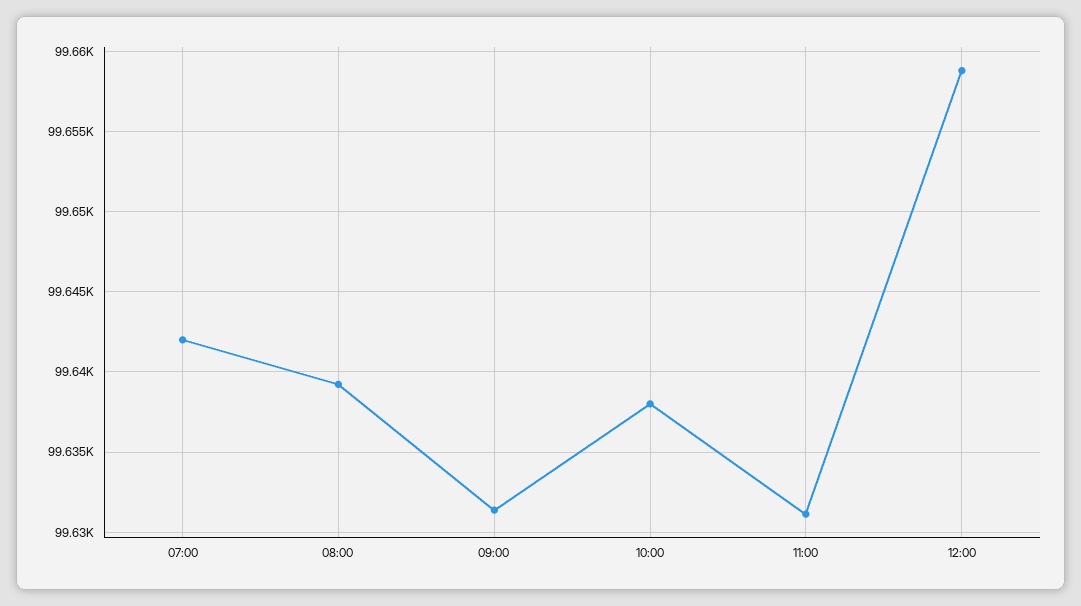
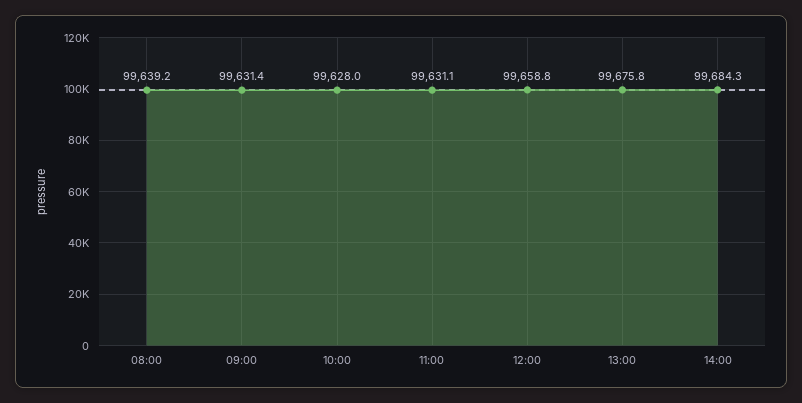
07:00: 99642 -> none
10:00: 99638 -> 99628
13:00: none -> 99675.8
14:00: none -> 99684.3

